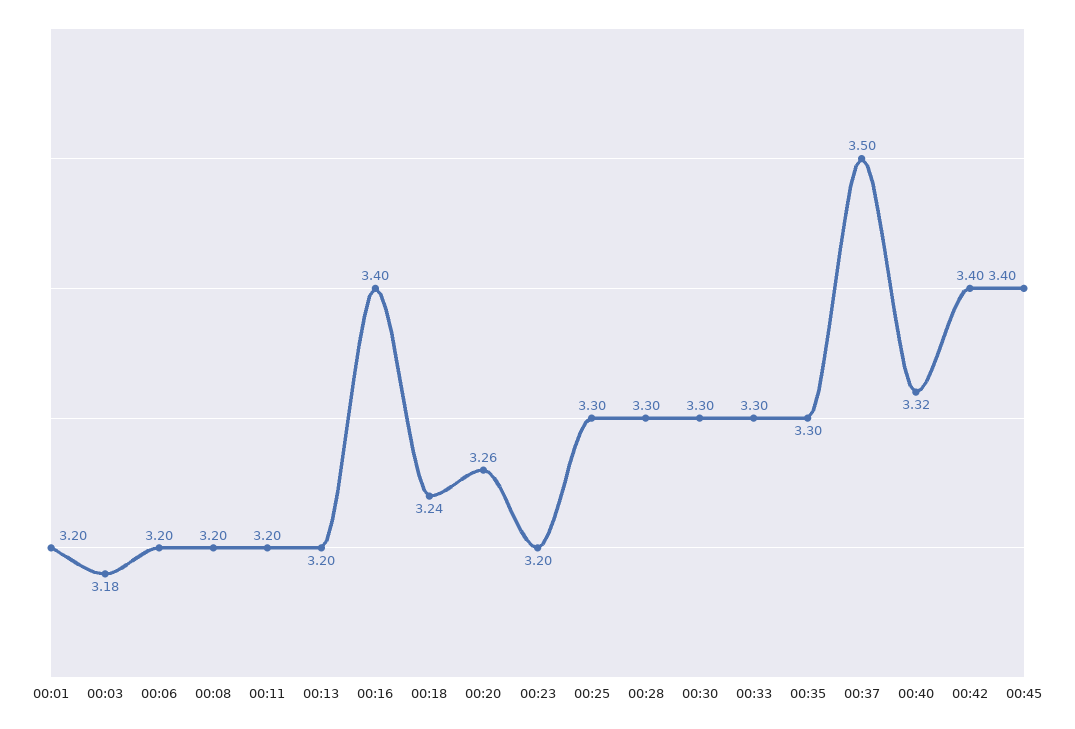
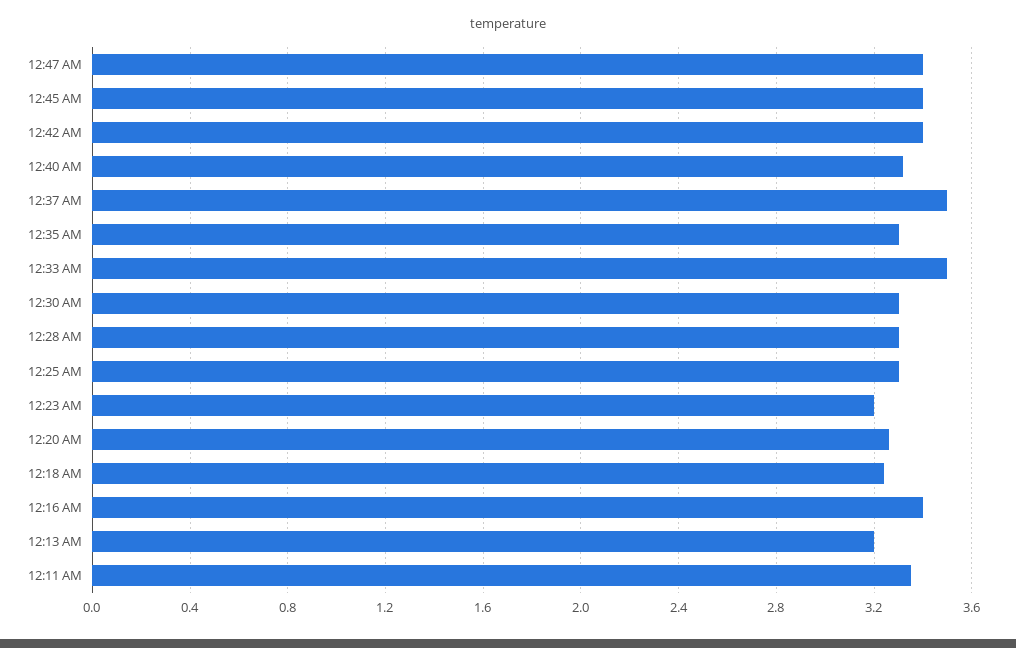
00:01: 3.2 -> none
00:03: 3.18 -> none
00:06: 3.2 -> none
00:08: 3.2 -> none
00:11: 3.2 -> 3.35
00:33: 3.3 -> 3.5
12:47 AM: none -> 3.4

